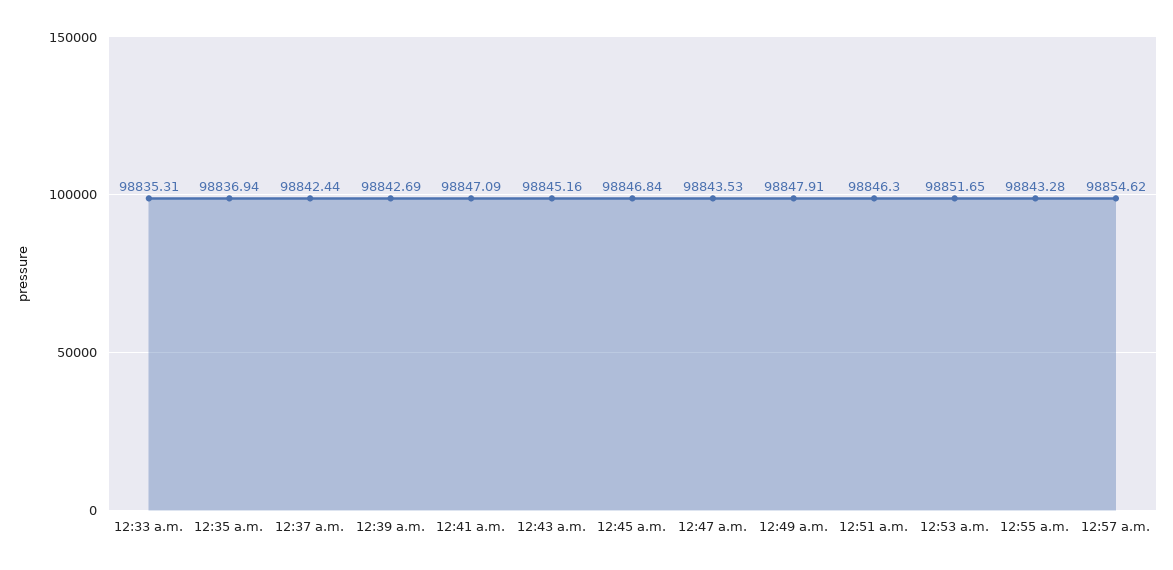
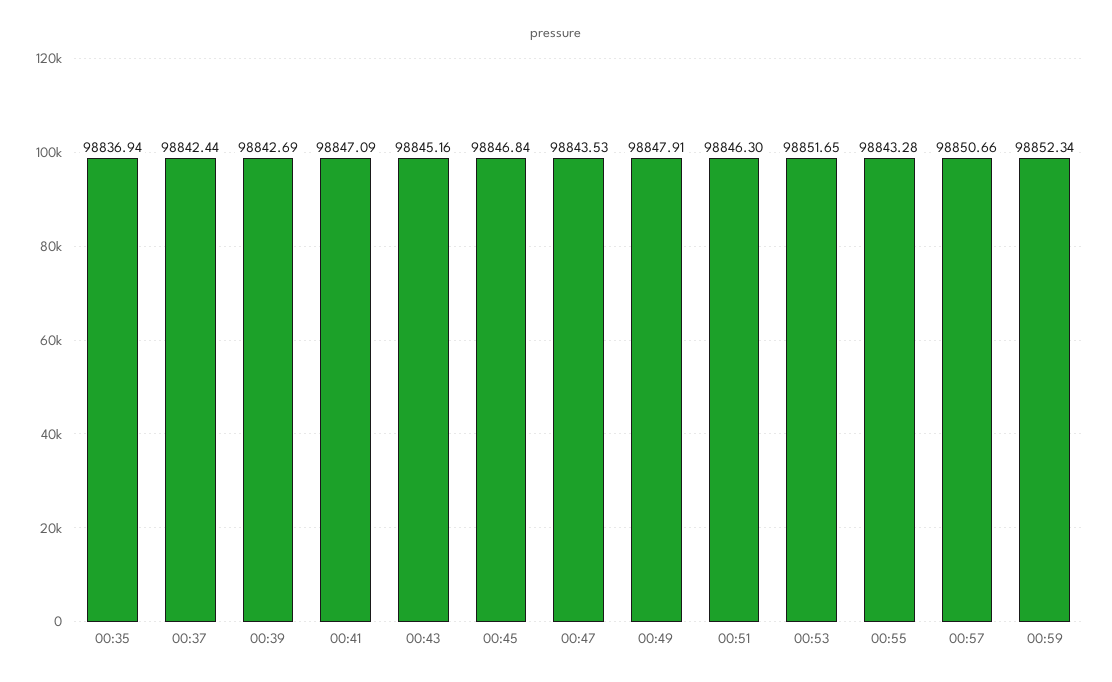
12:33 a.m.: 98835.31 -> none
12:57 a.m.: 98854.62 -> 98850.66
00:59: none -> 98852.34

